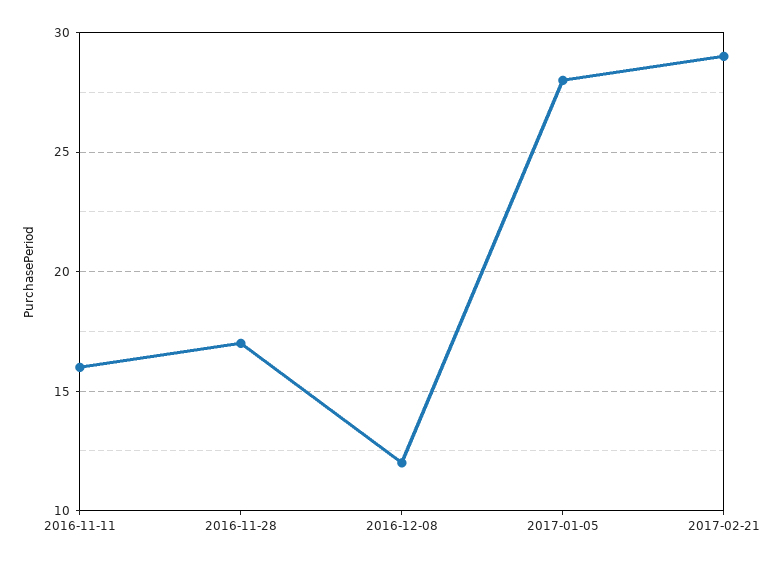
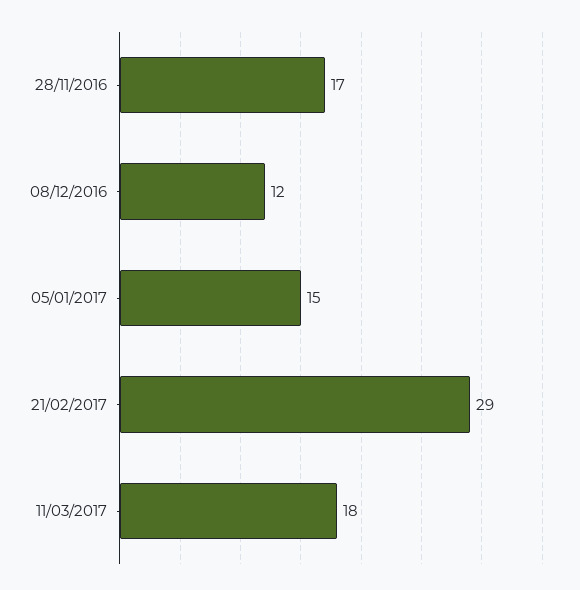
2016-11-11: 16 -> none
2017-01-05: 28 -> 15
11/03/2017: none -> 18

